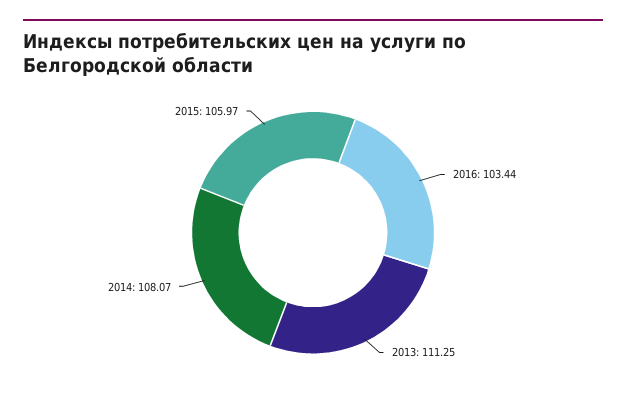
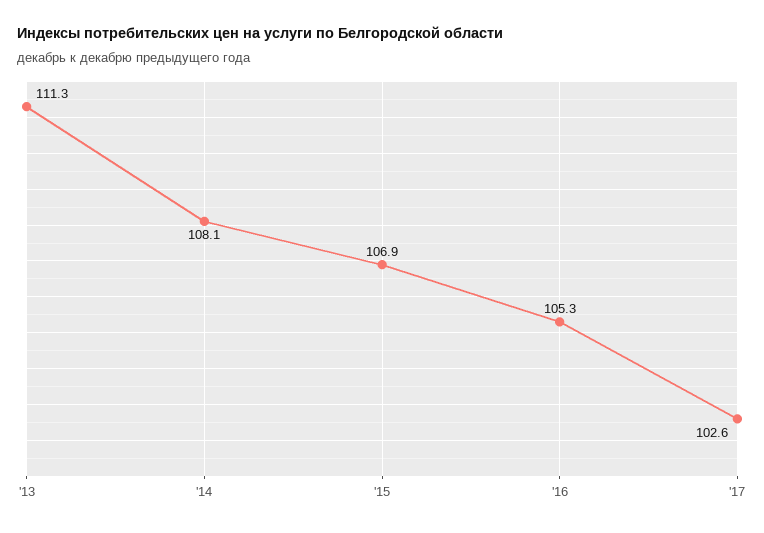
2016: 103.44 -> 105.3
2015: 105.97 -> 106.9
'17: none -> 102.6

